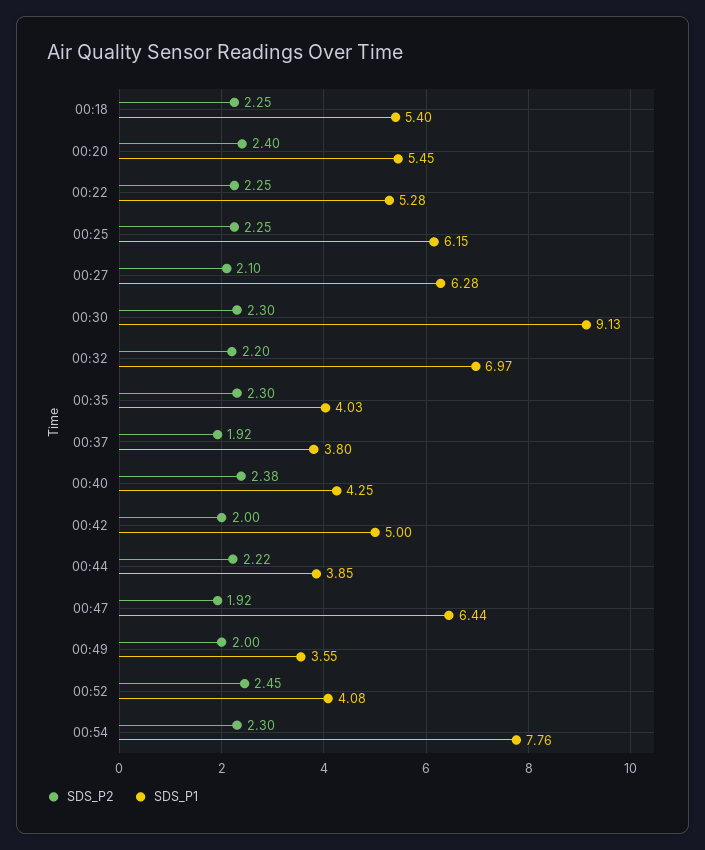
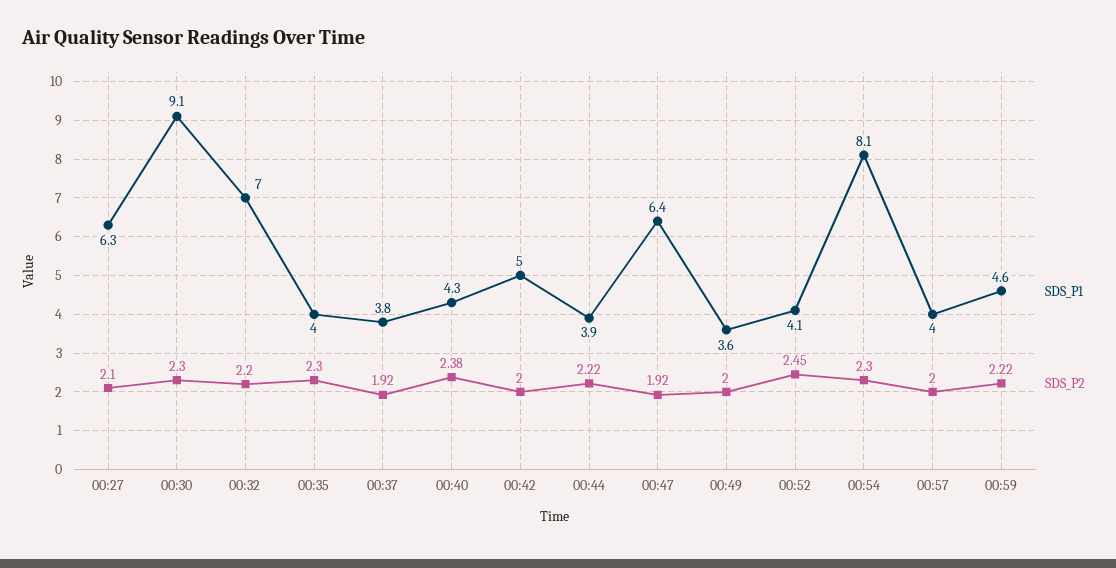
SDS_P2, 00:18: 2.25 -> none
SDS_P1, 00:18: 5.4 -> none
SDS_P2, 00:20: 2.4 -> none
SDS_P1, 00:20: 5.45 -> none
SDS_P2, 00:22: 2.25 -> none
SDS_P1, 00:22: 5.28 -> none
SDS_P2, 00:25: 2.25 -> none
SDS_P1, 00:25: 6.15 -> none
SDS_P1, 00:54: 7.76 -> 8.1
SDS_P1, 00:57: none -> 4
SDS_P2, 00:57: none -> 2
SDS_P1, 00:59: none -> 4.6
SDS_P2, 00:59: none -> 2.22

